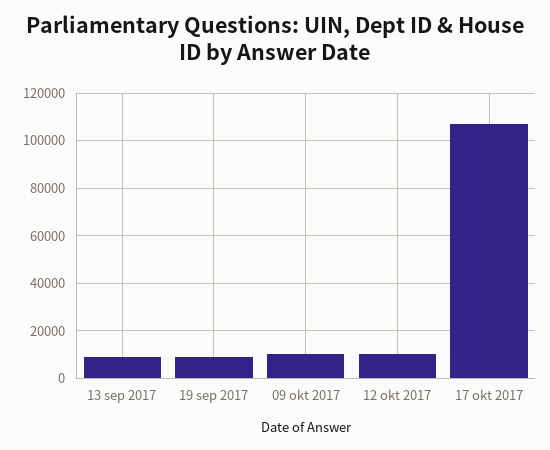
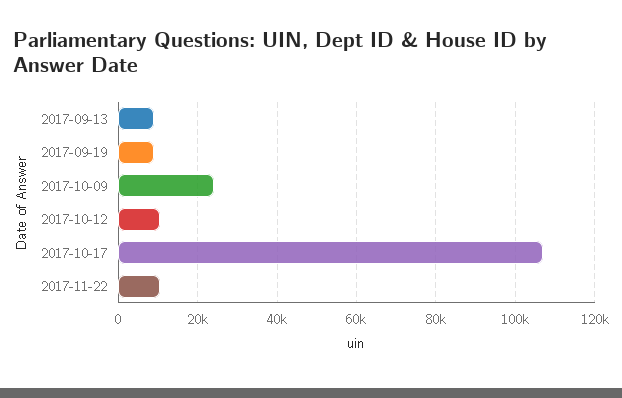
09 okt 2017: 10000 -> 24000
2017-11-22: none -> 10000

